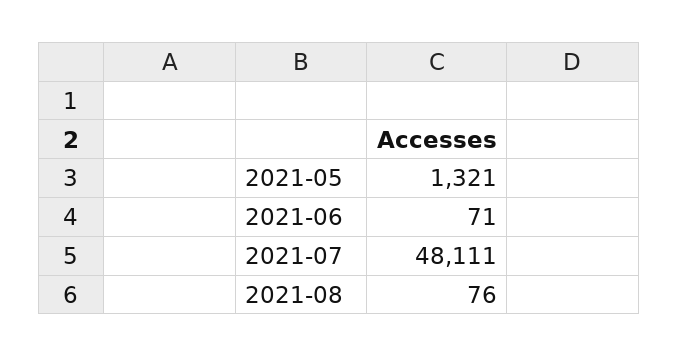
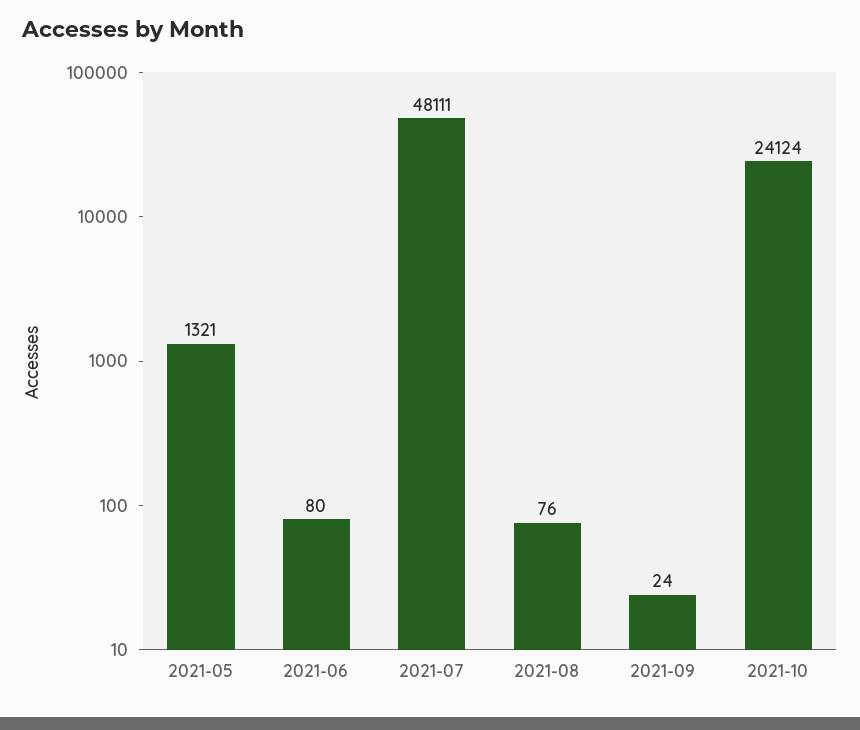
2021-06: 71 -> 80
2021-09: none -> 24
2021-10: none -> 24124

